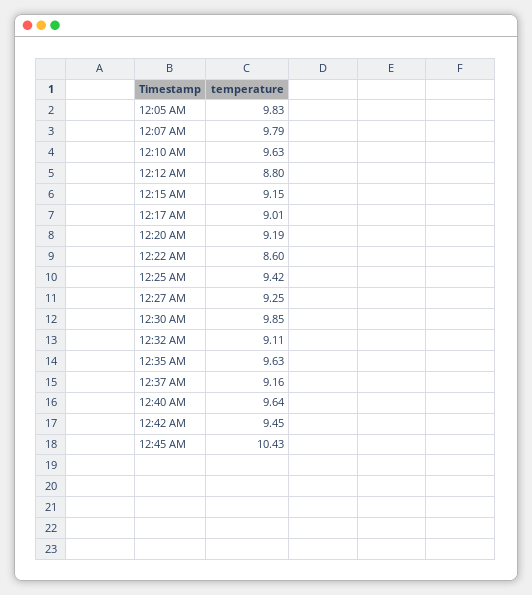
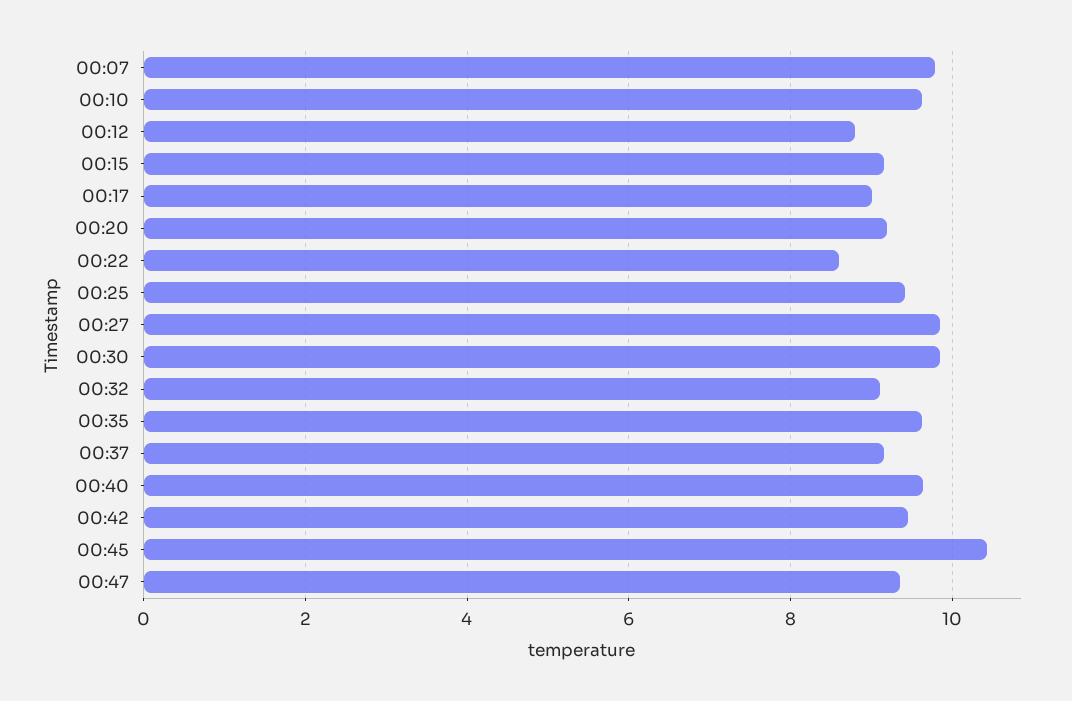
12:05 AM: 9.83 -> none
12:27 AM: 9.25 -> 9.8
00:47: none -> 9.4

